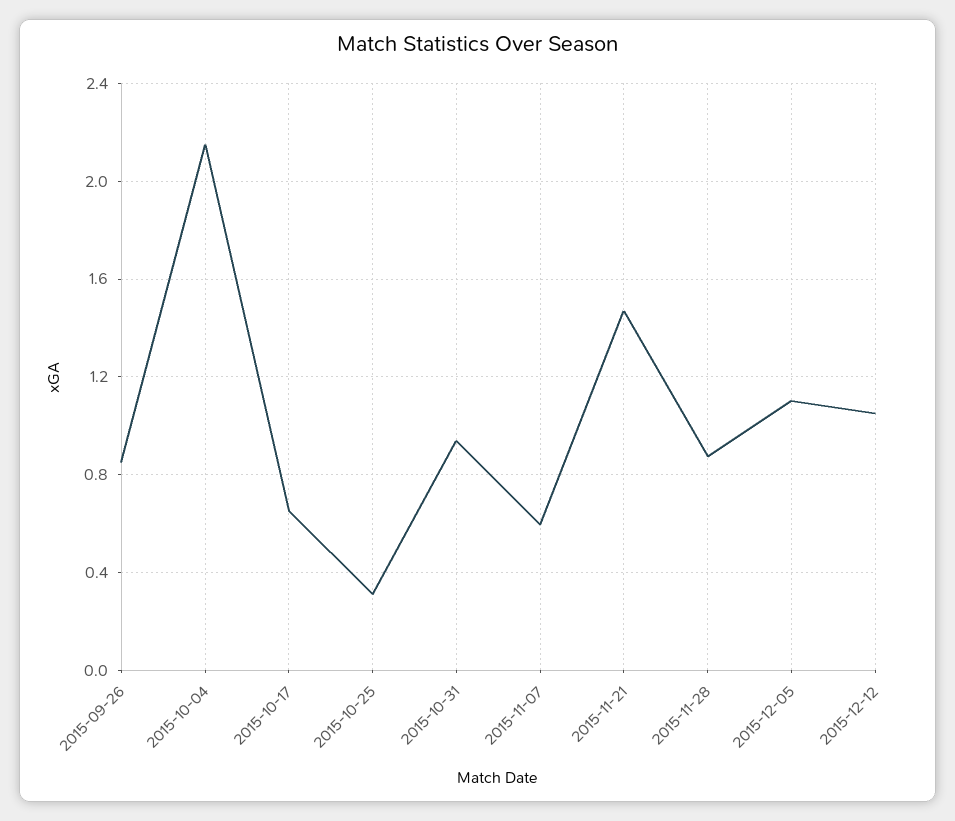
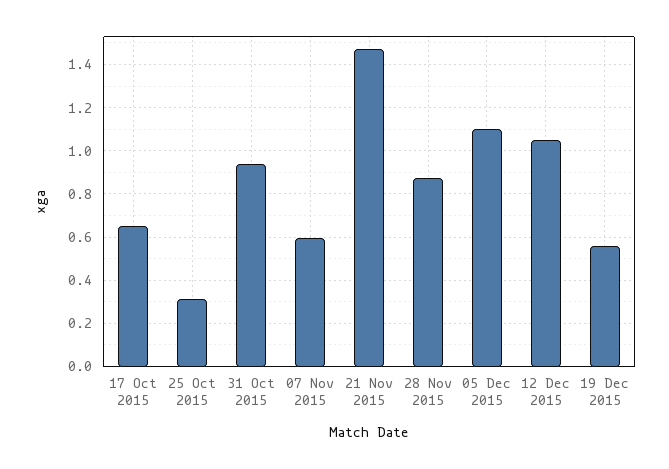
2015-09-26: 0.85 -> none
2015-10-04: 2.15 -> none
19 Dec 2015: none -> 0.55

